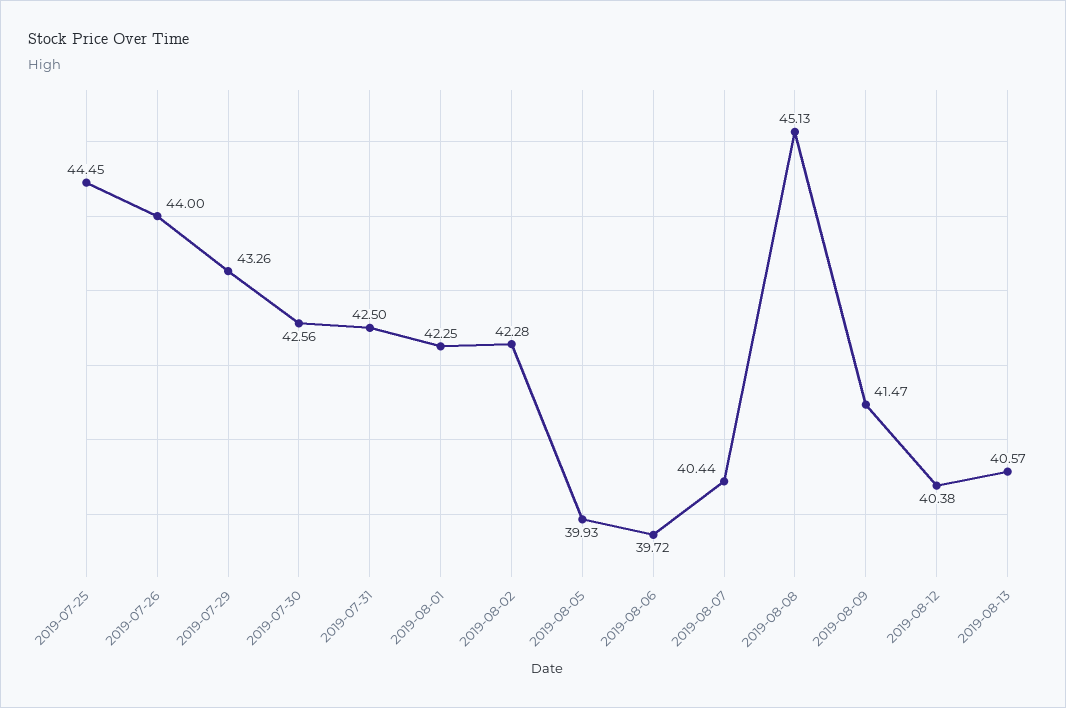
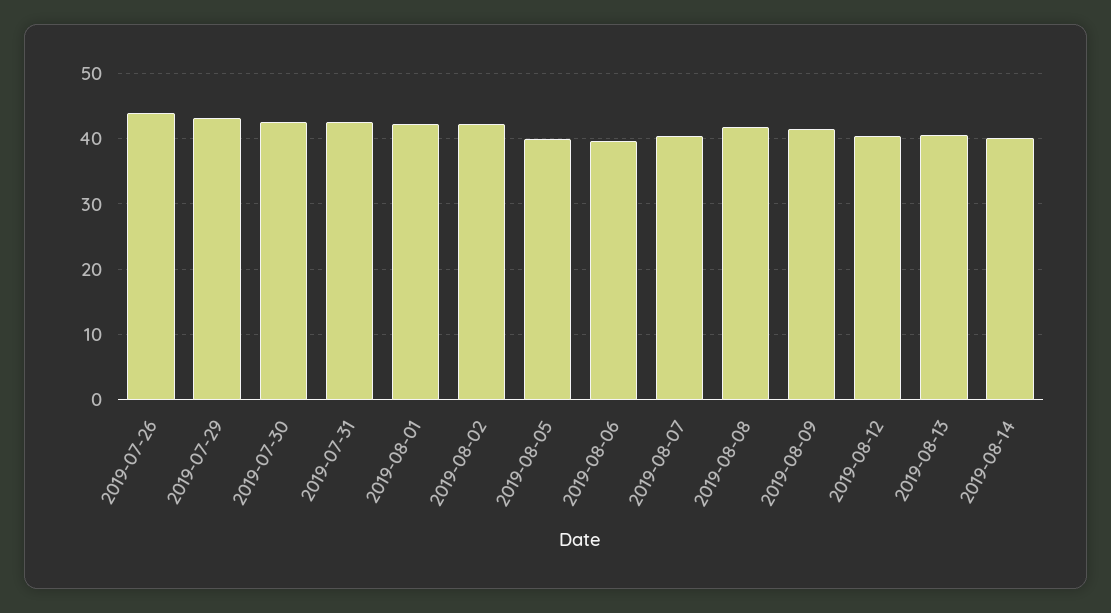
2019-07-25: 44.45 -> none
2019-08-08: 45.13 -> 42
2019-08-14: none -> 40

